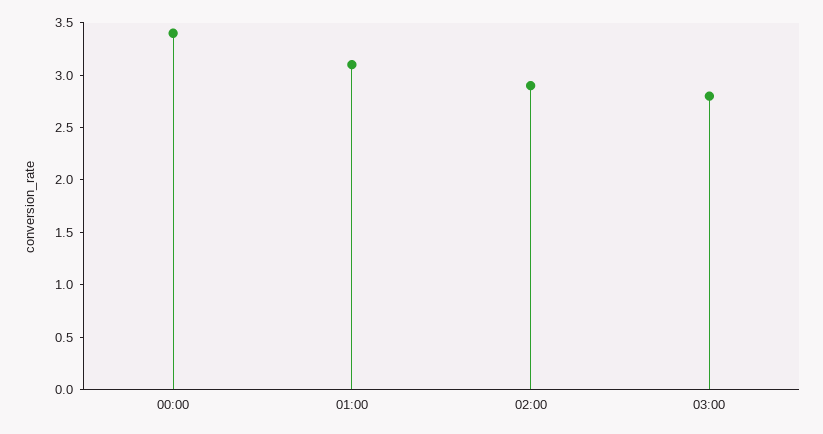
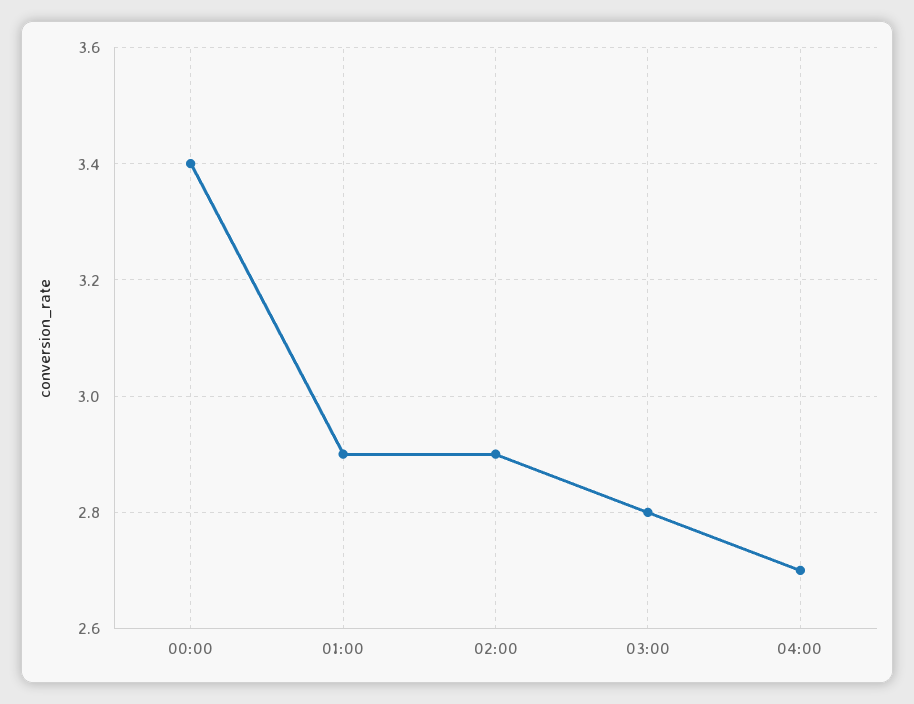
01:00: 3.1 -> 2.9
04:00: none -> 2.7

